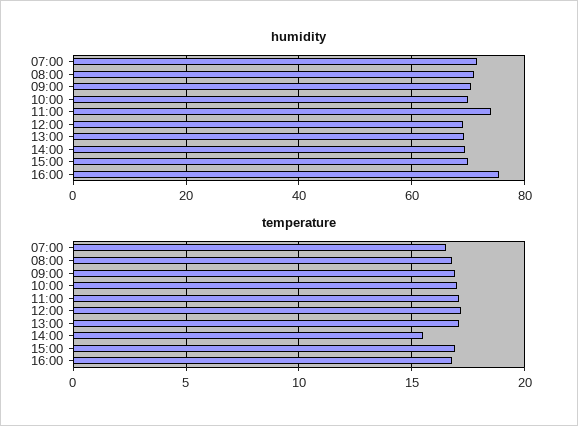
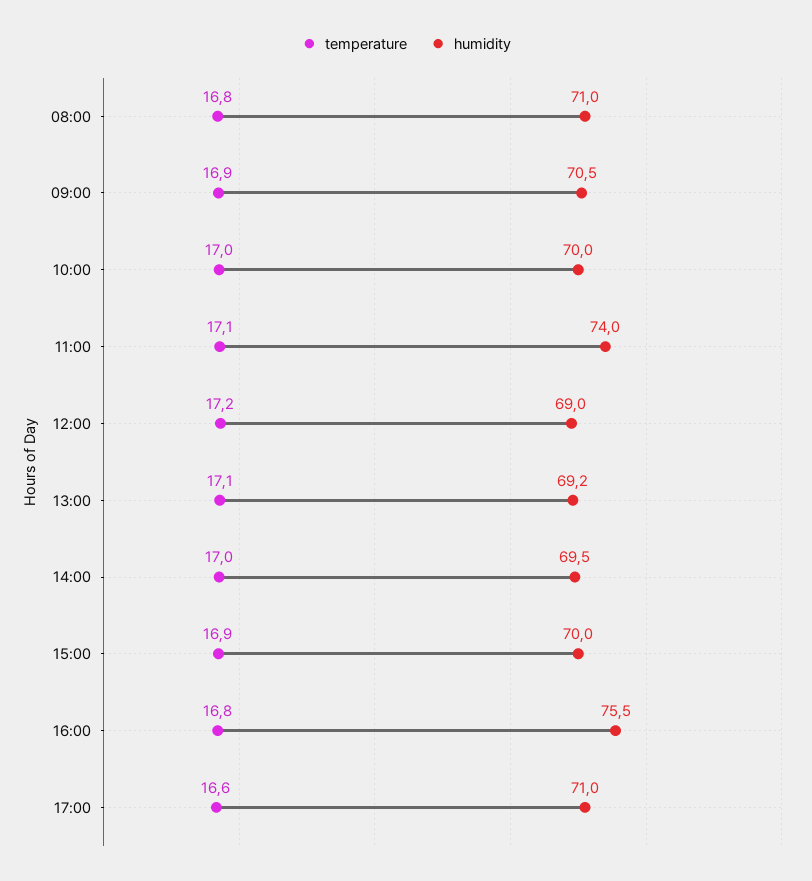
humidity, 07:00: 72 -> none
temperature, 07:00: 16.5 -> none
temperature, 14:00: 15.5 -> 17
temperature, 17:00: none -> 16.6
humidity, 17:00: none -> 71

